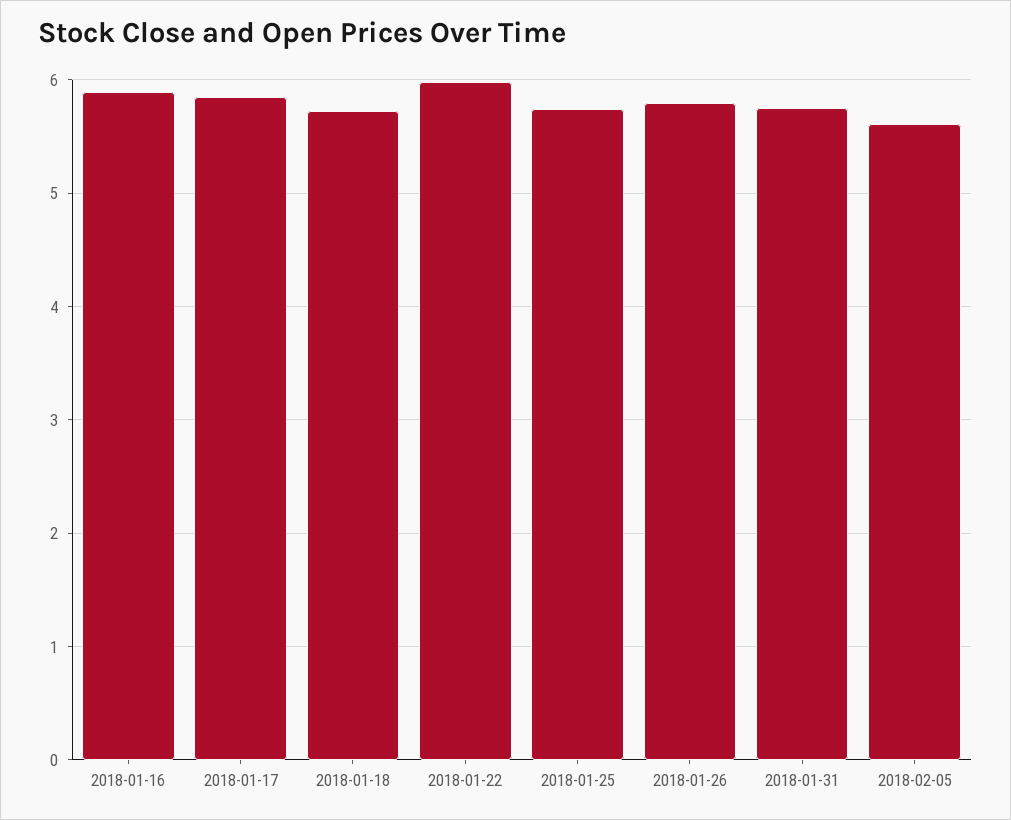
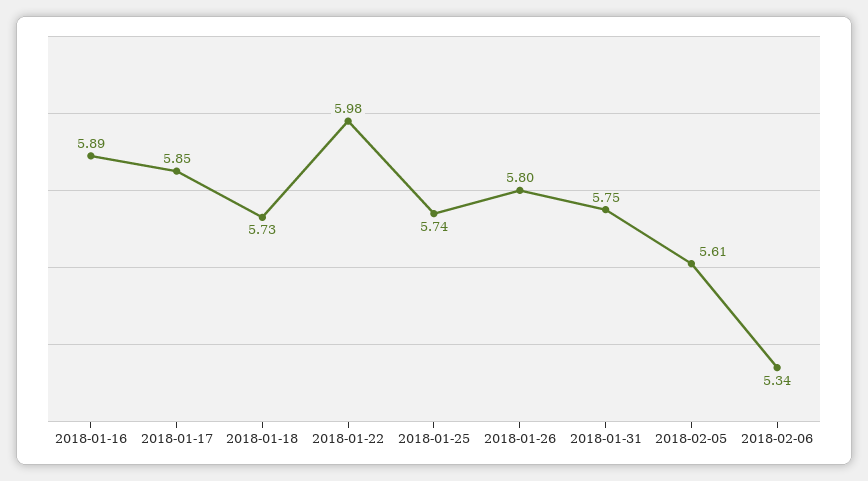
2018-02-06: none -> 5.34

